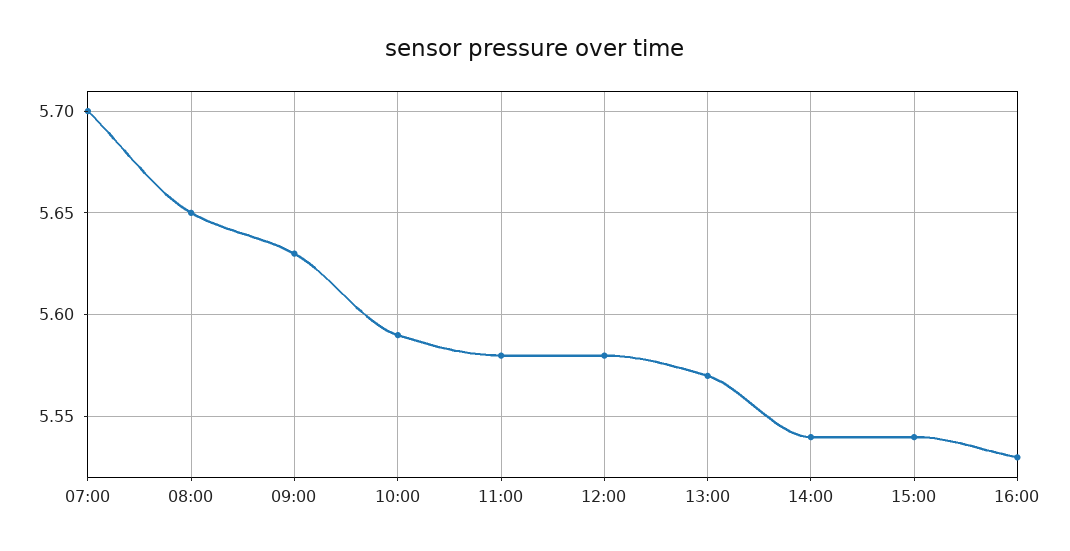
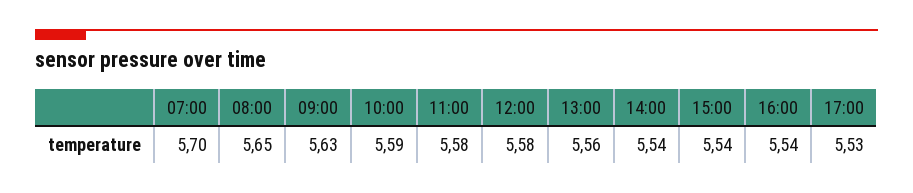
13:00: 5.57 -> 5.56
16:00: 5.53 -> 5.54
17:00: none -> 5.53

